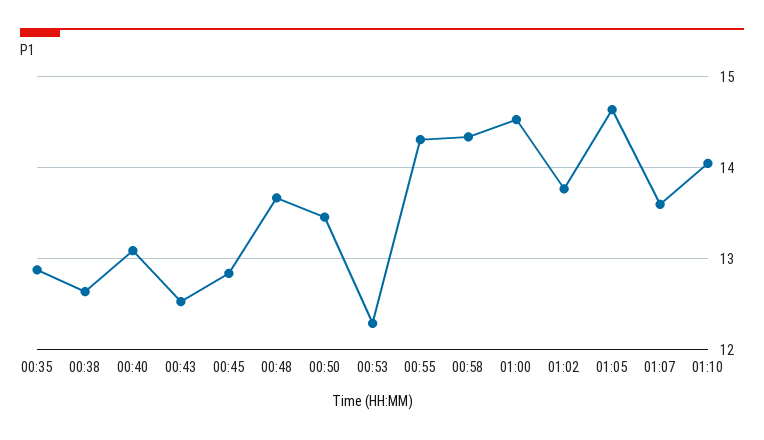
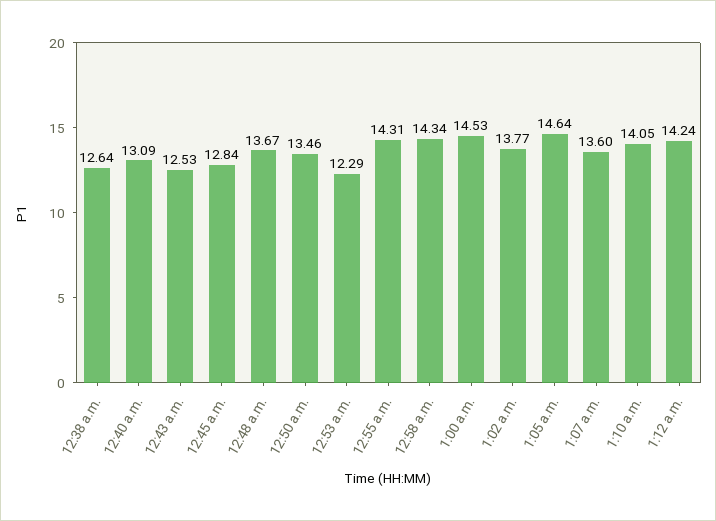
00:35: 12.9 -> none
1:12 a.m.: none -> 14.24

